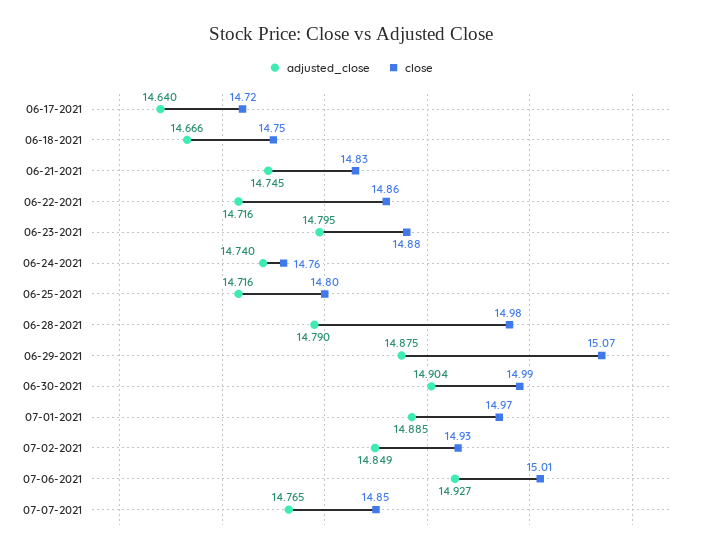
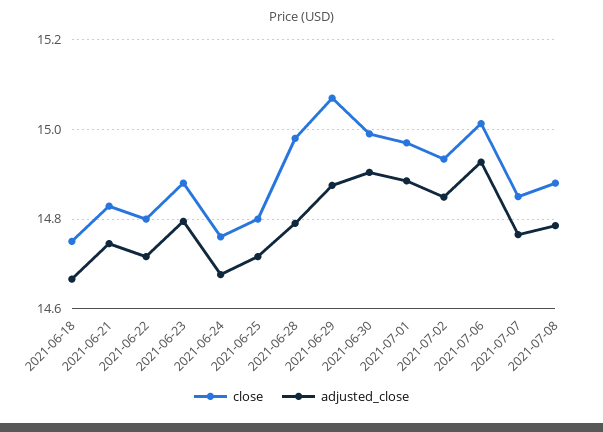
adjusted_close, 06-17-2021: 14.64 -> none
close, 06-17-2021: 14.72 -> none
close, 06-22-2021: 14.86 -> 14.8
adjusted_close, 06-24-2021: 14.74 -> 14.68
close, 2021-07-08: none -> 14.88
adjusted_close, 2021-07-08: none -> 14.78

